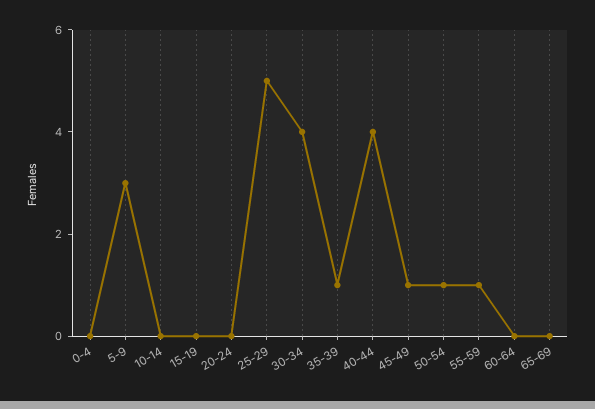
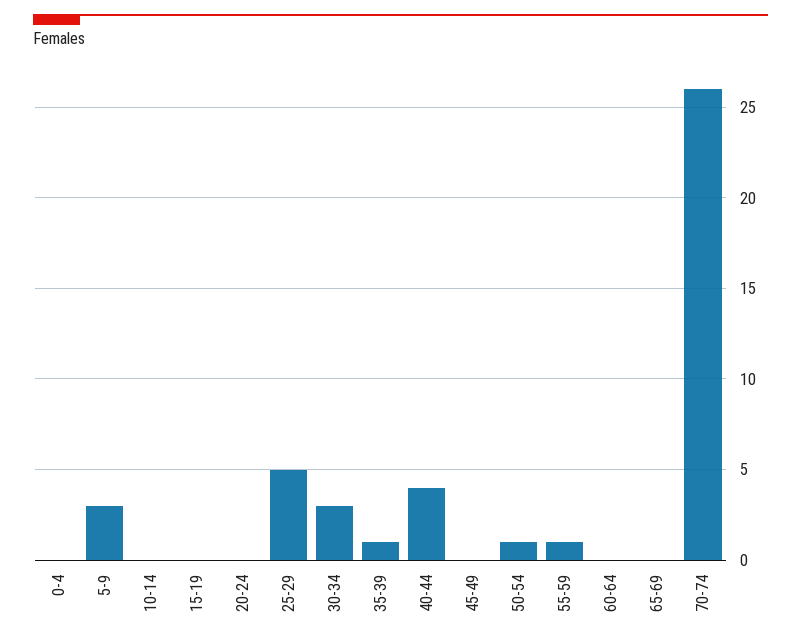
30-34: 4 -> 3
45-49: 1 -> 0
70-74: none -> 26

